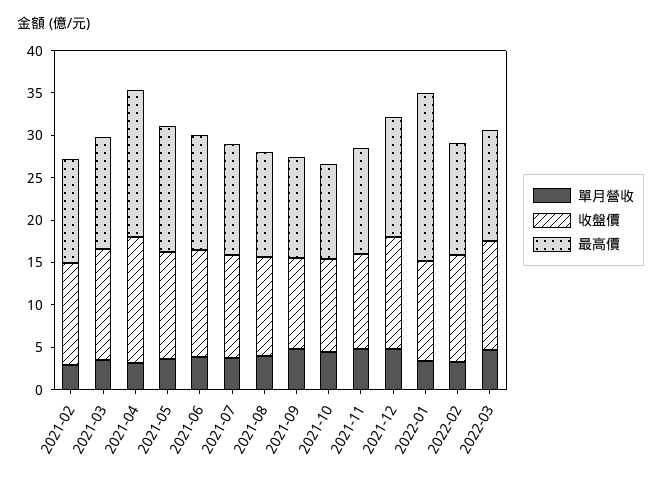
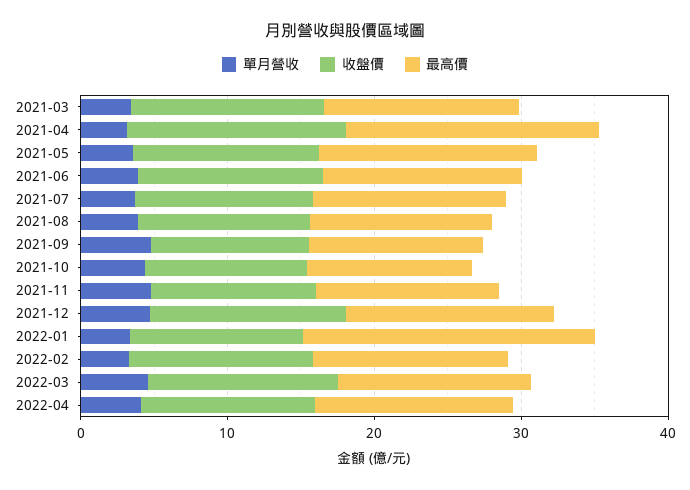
單月營收, 2021-02: 3 -> none
收盤價, 2021-02: 12 -> none
最高價, 2021-02: 12 -> none
單月營收, 2022-04: none -> 4
收盤價, 2022-04: none -> 12
最高價, 2022-04: none -> 14

